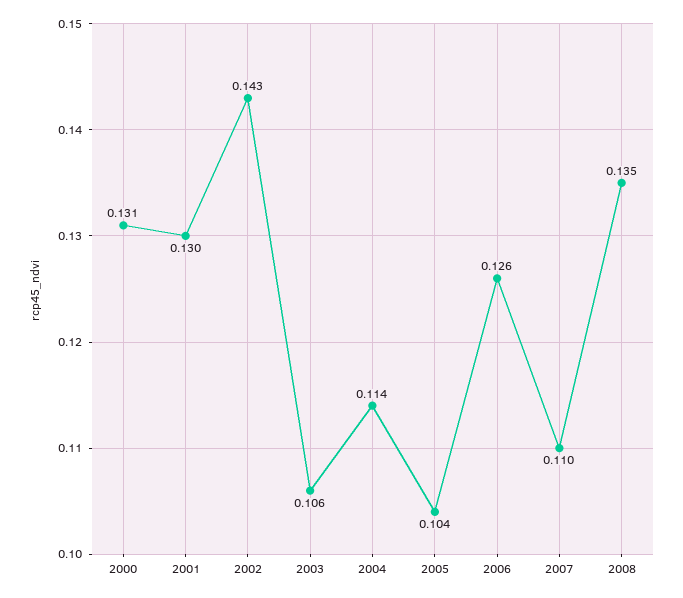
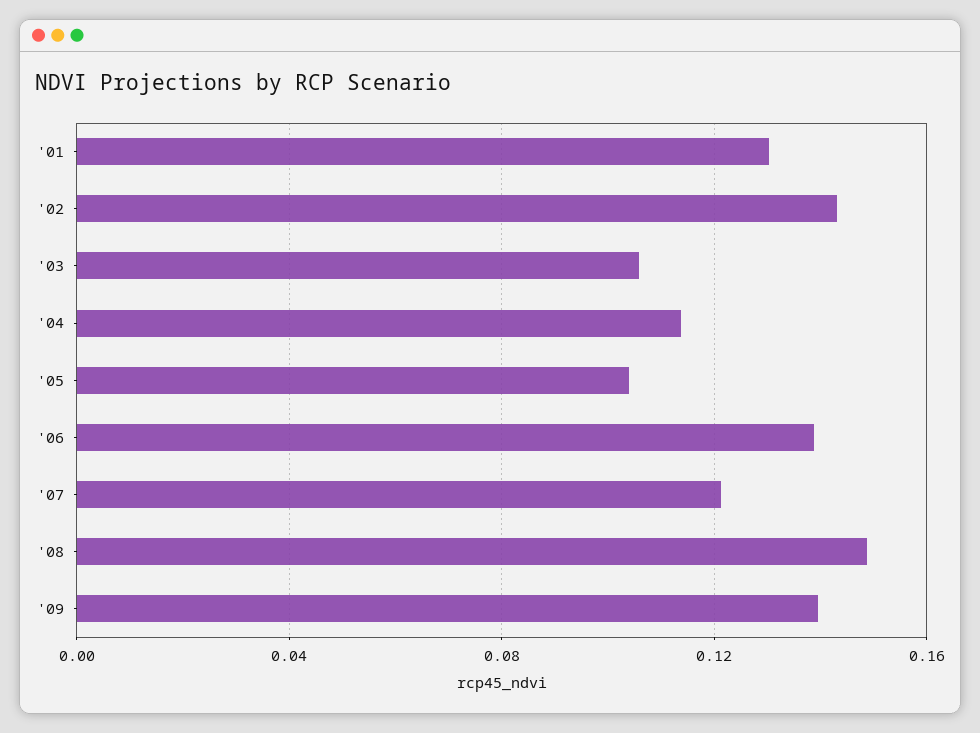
2000: 0.131 -> none
2006: 0.126 -> 0.14
2007: 0.11 -> 0.12
2008: 0.135 -> 0.15
'09: none -> 0.14

